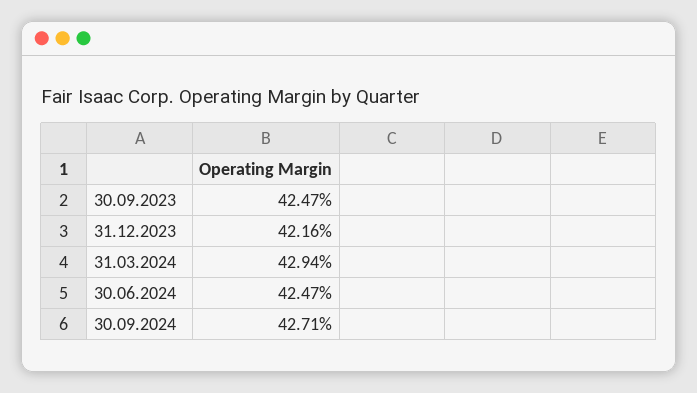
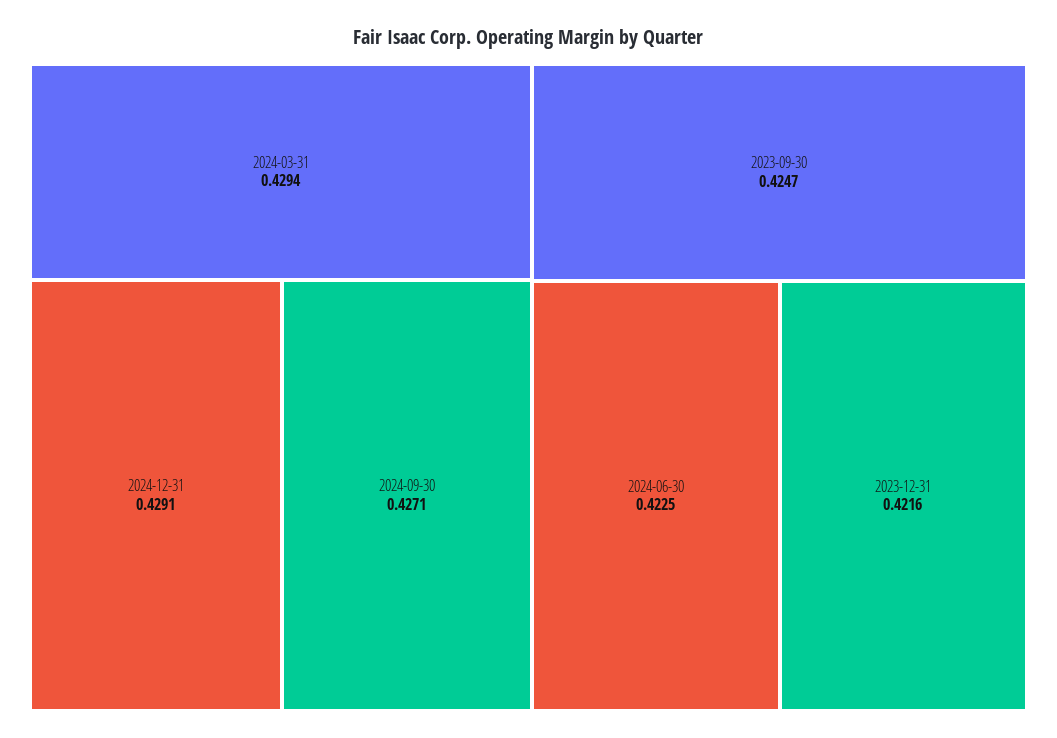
30.06.2024: 0.4247 -> 0.4225
2024-12-31: none -> 0.4291

